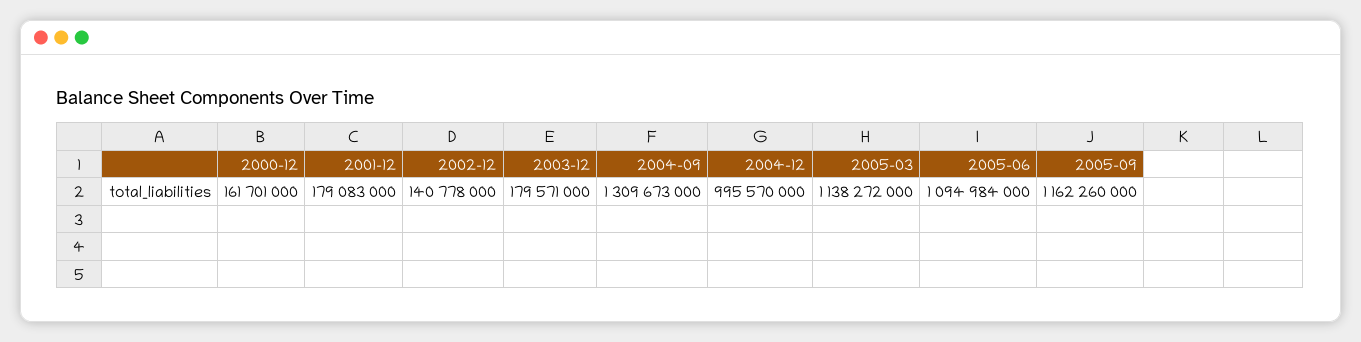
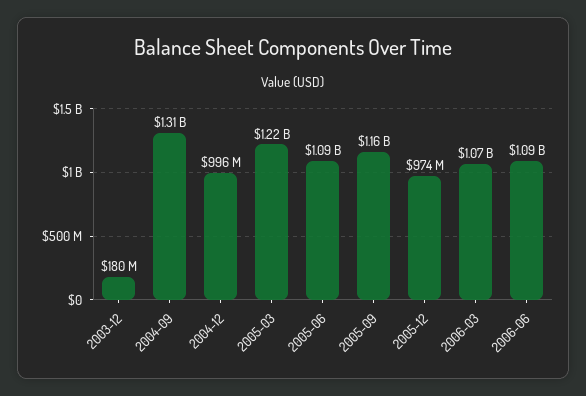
2000-12: 161701000 -> none
2001-12: 179083000 -> none
2002-12: 140778000 -> none
2005-03: 1138272000 -> 1220000000
2005-12: none -> 974000000
2006-03: none -> 1070000000
2006-06: none -> 1090000000

